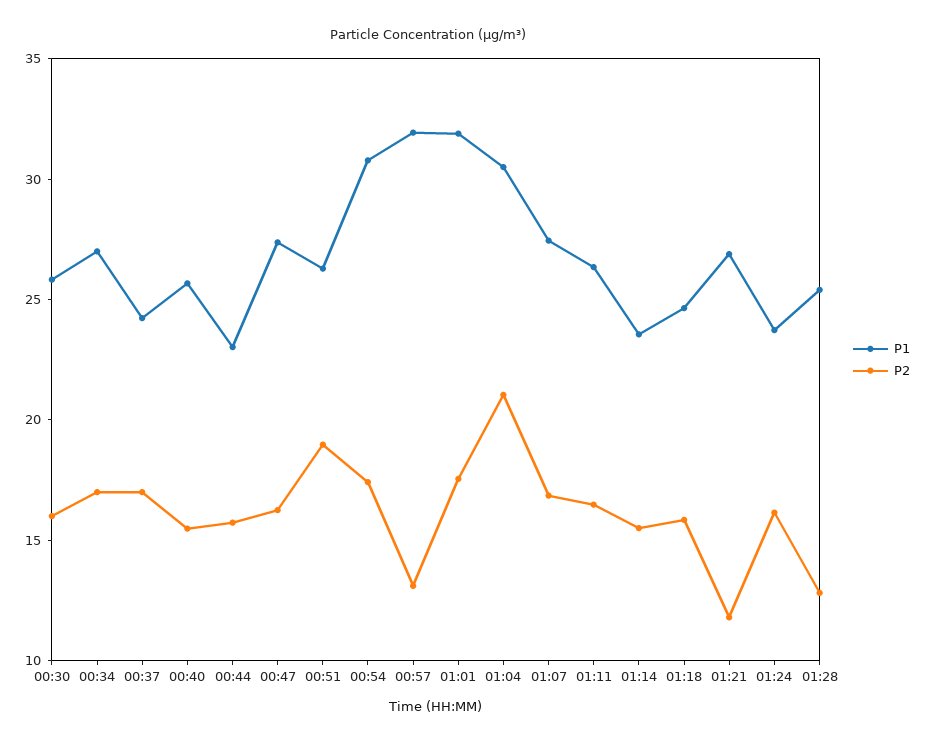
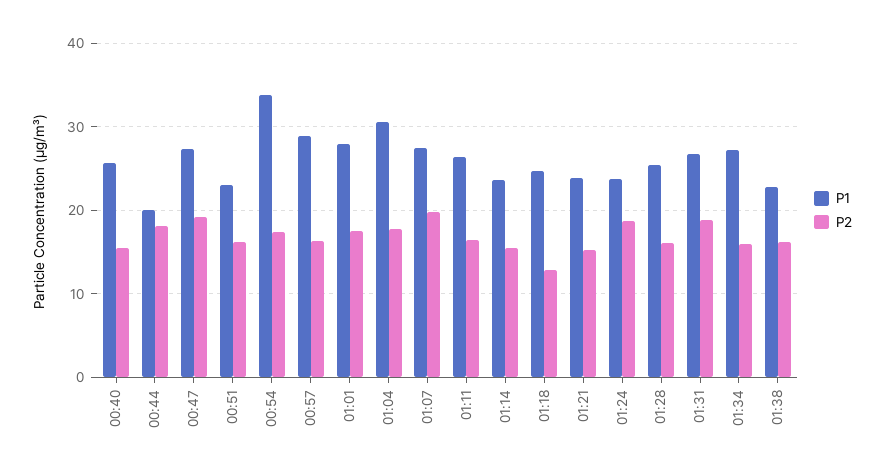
P1, 00:30: 26 -> none
P2, 00:30: 16 -> none
P1, 00:34: 27 -> none
P2, 00:34: 17 -> none
P1, 00:37: 24 -> none
P2, 00:37: 17 -> none
P1, 00:44: 23 -> 20
P2, 00:44: 16 -> 18
P2, 00:47: 16 -> 19
P1, 00:51: 26 -> 23
P2, 00:51: 19 -> 16
P1, 00:54: 31 -> 34
P1, 00:57: 32 -> 29
P2, 00:57: 13 -> 16
P1, 01:01: 32 -> 28
P2, 01:04: 21 -> 18
P2, 01:07: 17 -> 20
P2, 01:18: 16 -> 13
P1, 01:21: 27 -> 24
P2, 01:21: 12 -> 15
P2, 01:24: 16 -> 19
P2, 01:28: 13 -> 16
P1, 01:31: none -> 27
P2, 01:31: none -> 19
P1, 01:34: none -> 27
P2, 01:34: none -> 16
P1, 01:38: none -> 23
P2, 01:38: none -> 16

